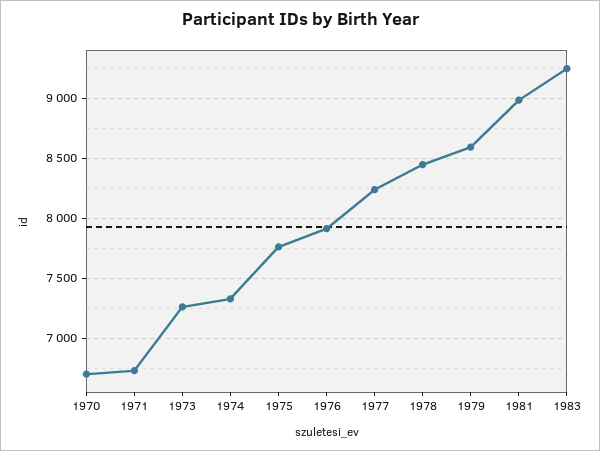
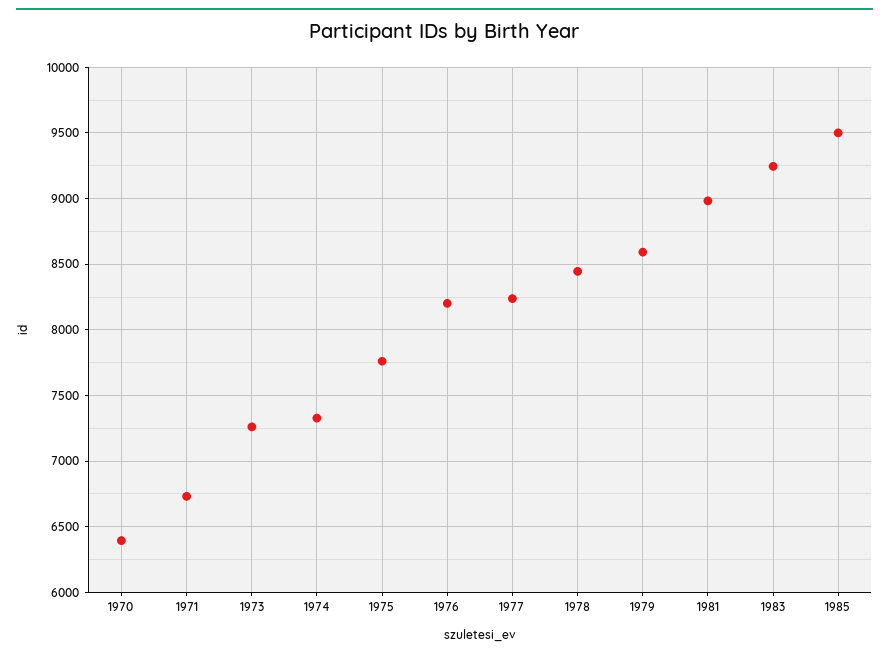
1970: 6700 -> 6400
1976: 7900 -> 8200
1985: none -> 9500

